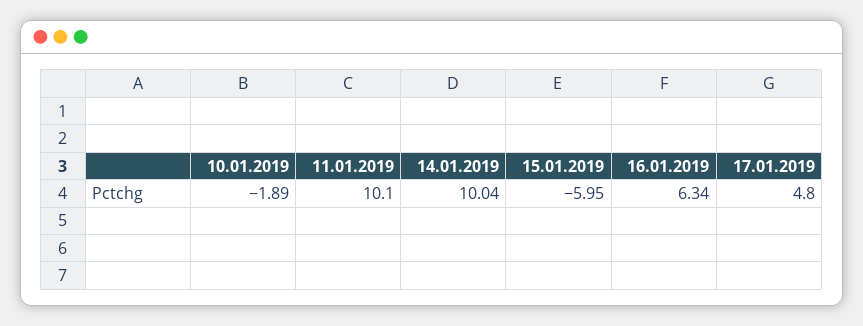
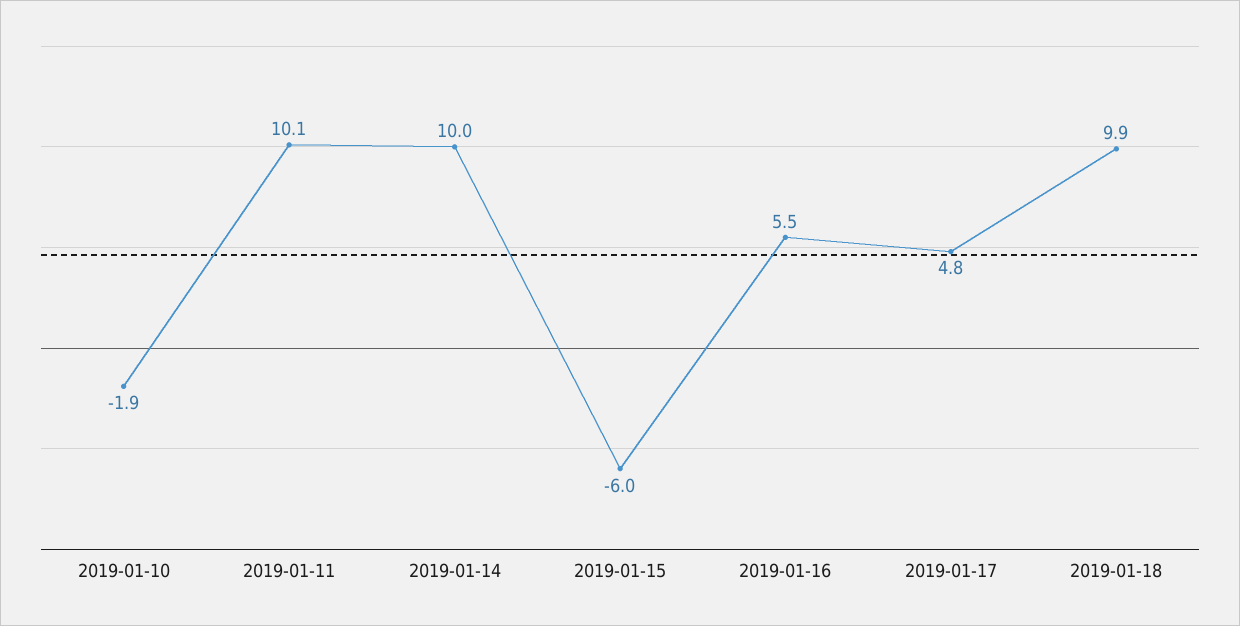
16.01.2019: 6.34 -> 5.5
2019-01-18: none -> 9.9

